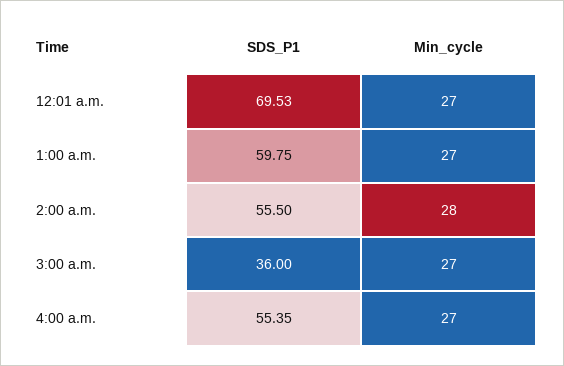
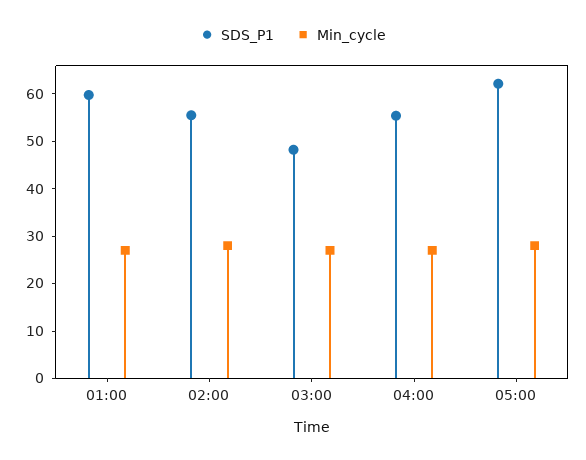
SDS_P1, 12:01 a.m.: 69.53 -> none
Min_cycle, 12:01 a.m.: 27 -> none
SDS_P1, 3:00 a.m.: 36 -> 48
SDS_P1, 05:00: none -> 62
Min_cycle, 05:00: none -> 28

